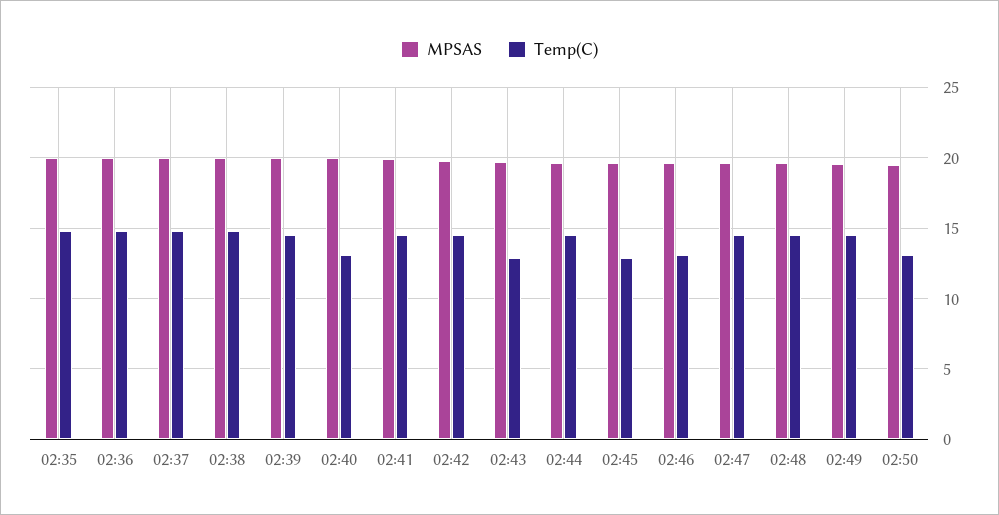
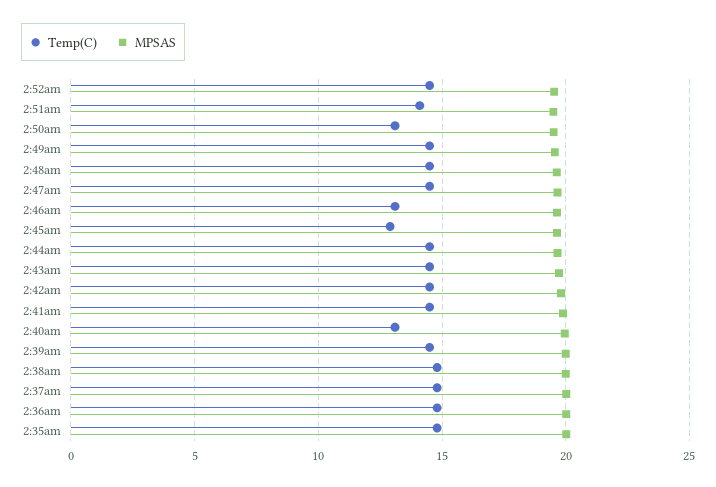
Temp(C), 02:43: 13 -> 14.5
Temp(C), 2:52am: none -> 14.5
MPSAS, 2:52am: none -> 19.5
Temp(C), 2:51am: none -> 14
MPSAS, 2:51am: none -> 19.5

